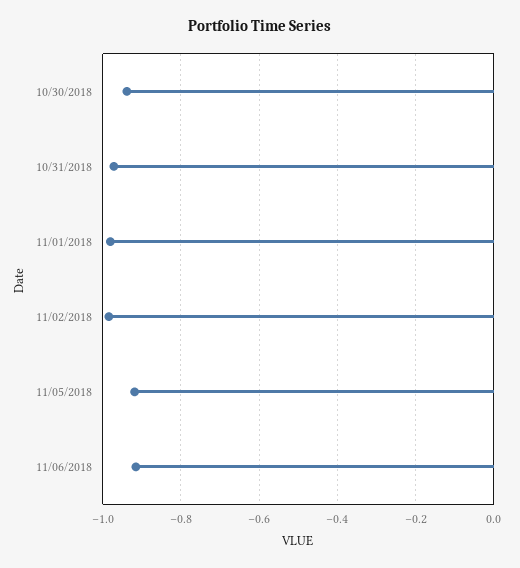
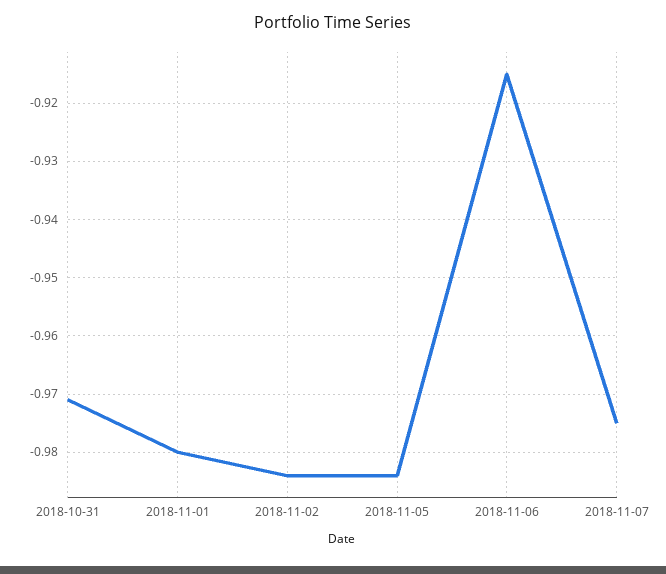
10/30/2018: -0.94 -> none
11/05/2018: -0.92 -> -0.985
2018-11-07: none -> -0.975

